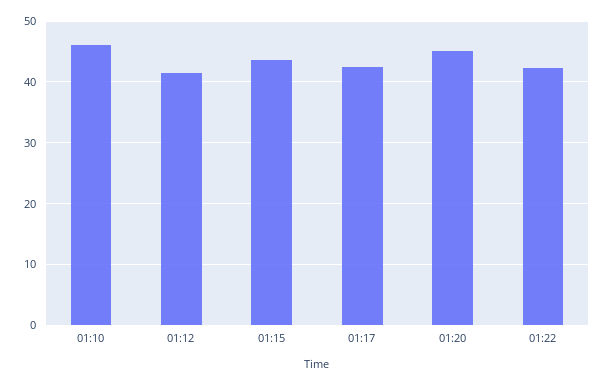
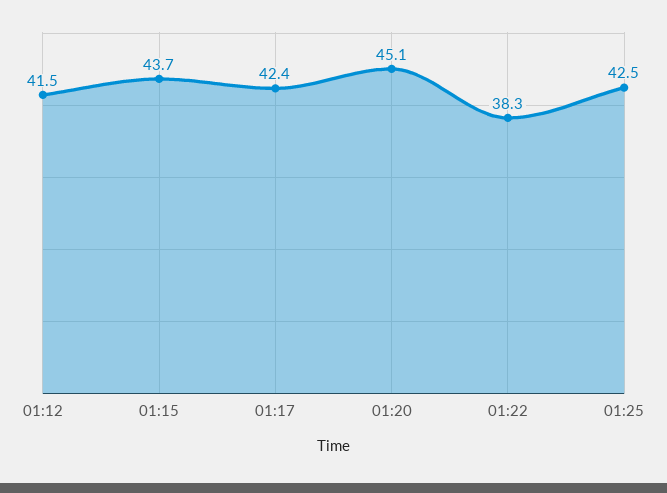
01:10: 46 -> none
01:22: 42 -> 38.3
01:25: none -> 42.5

